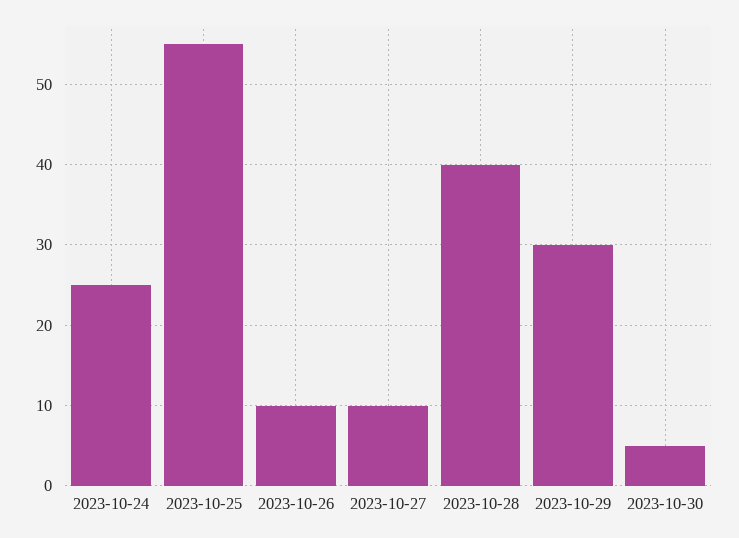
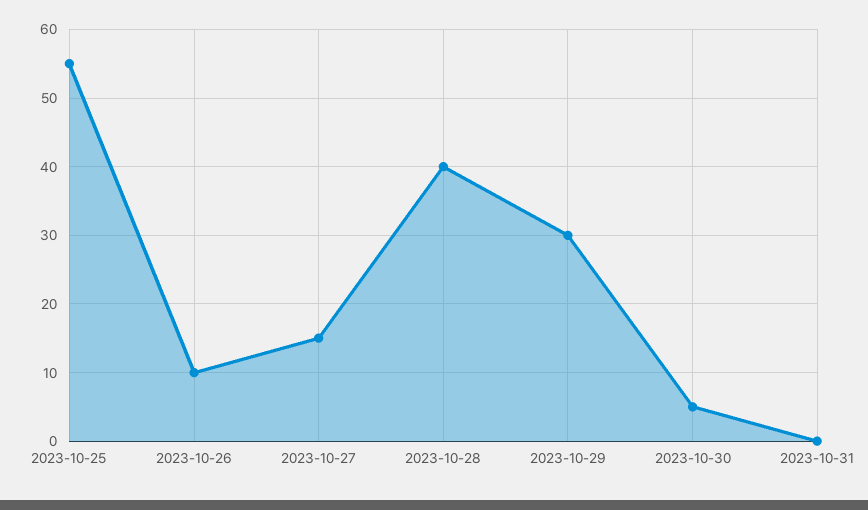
2023-10-24: 25 -> none
2023-10-27: 10 -> 15
2023-10-31: none -> 0

